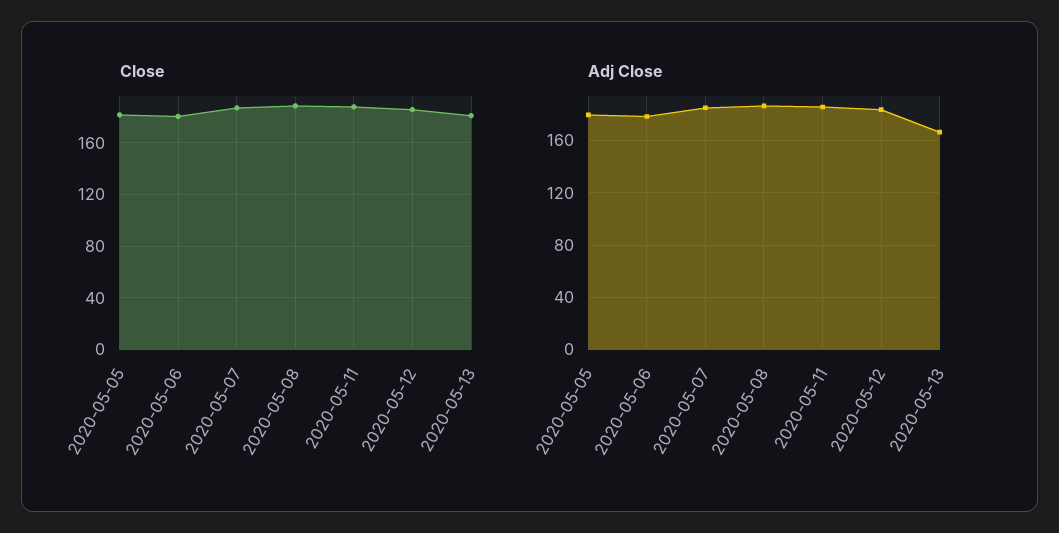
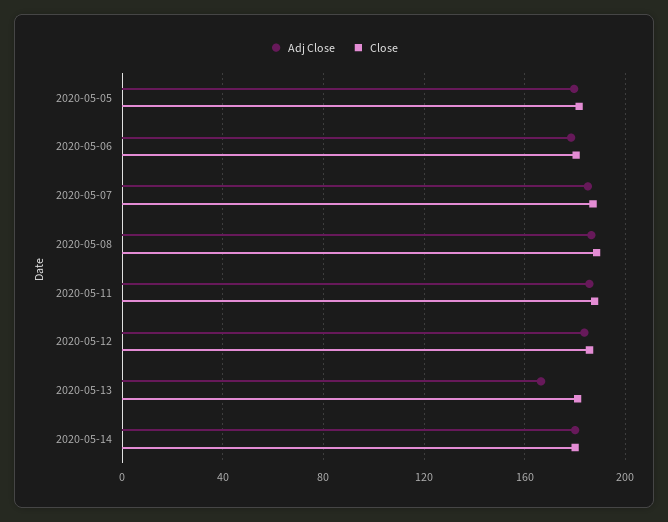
Adj Close, 2020-05-14: none -> 180
Close, 2020-05-14: none -> 180

